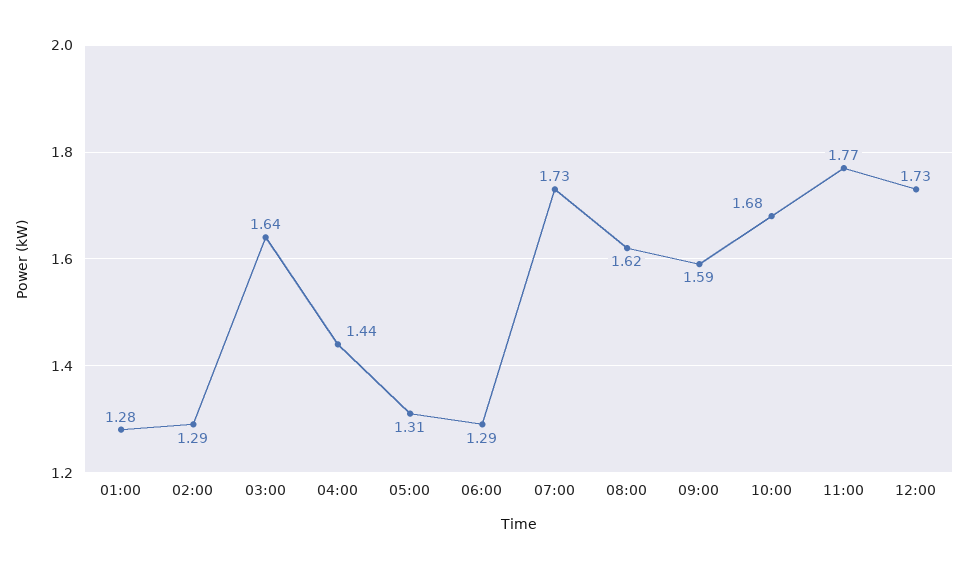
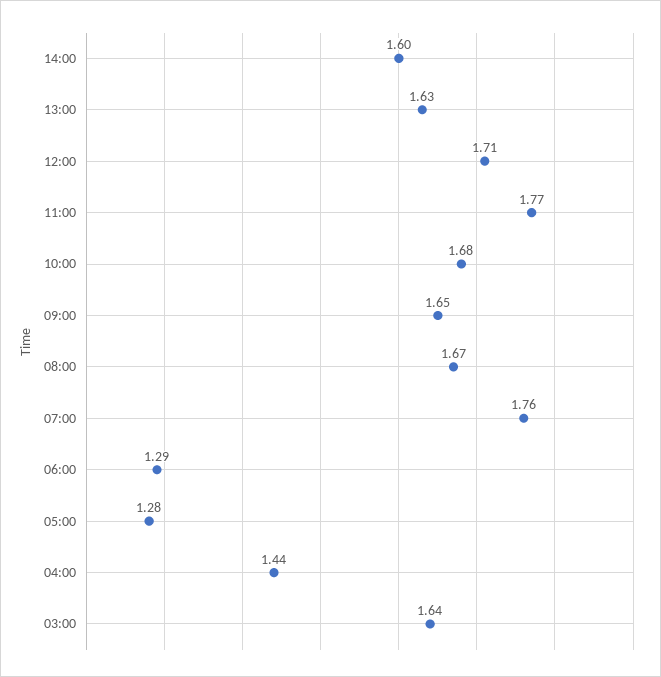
01:00: 1.28 -> none
02:00: 1.29 -> none
05:00: 1.31 -> 1.28
07:00: 1.73 -> 1.76
08:00: 1.62 -> 1.67
09:00: 1.59 -> 1.65
12:00: 1.73 -> 1.71
14:00: none -> 1.6
13:00: none -> 1.63

